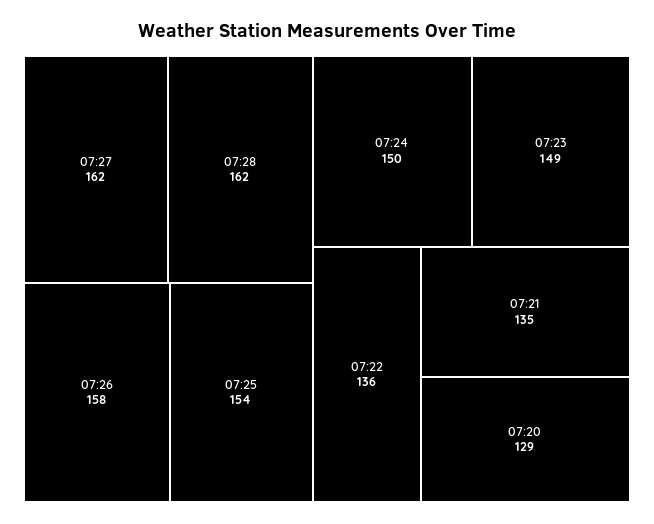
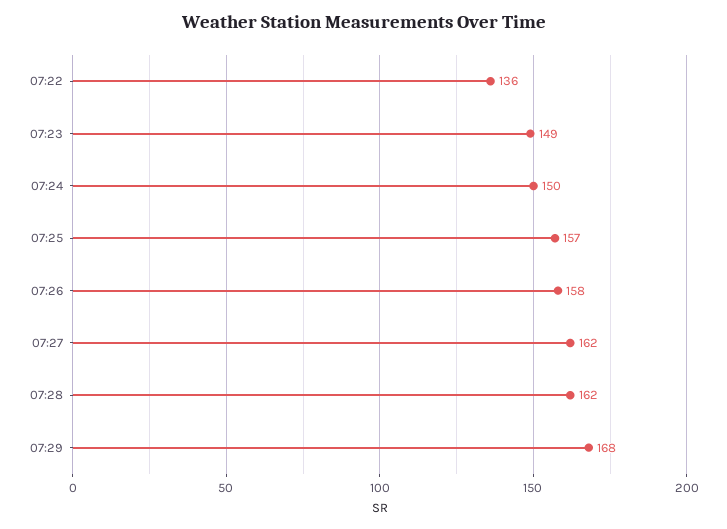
07:25: 154 -> 157
07:21: 135 -> none
07:20: 129 -> none
07:29: none -> 168

